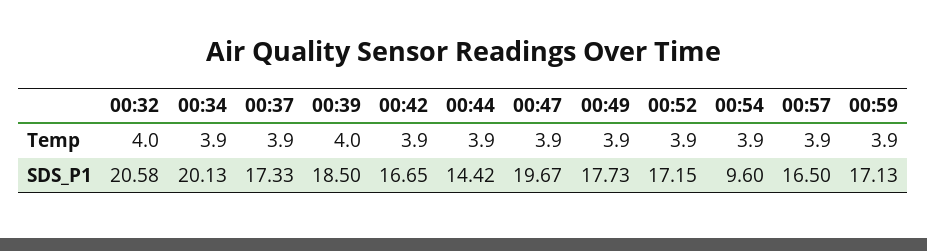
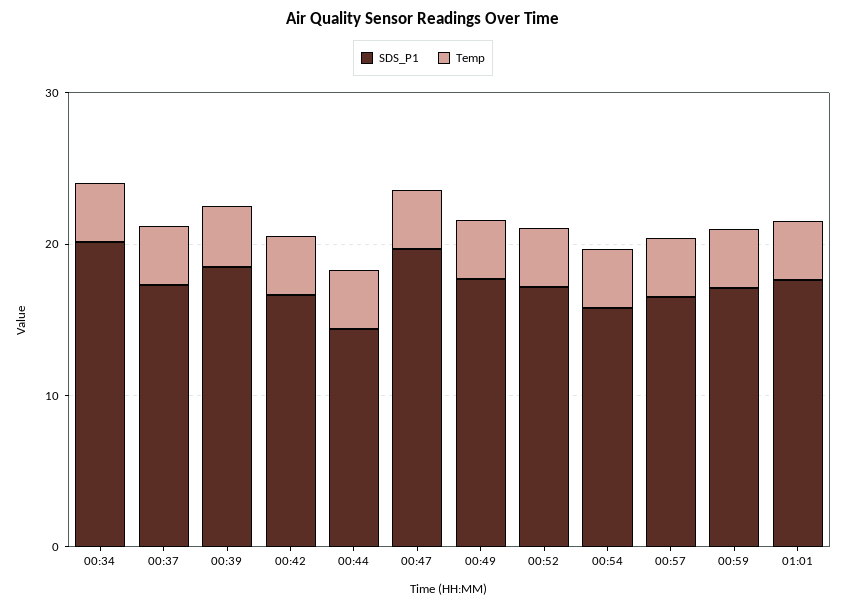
Temp, 00:32: 4 -> none
SDS_P1, 00:32: 20.58 -> none
SDS_P1, 00:54: 9.6 -> 16
SDS_P1, 01:01: none -> 18
Temp, 01:01: none -> 4

